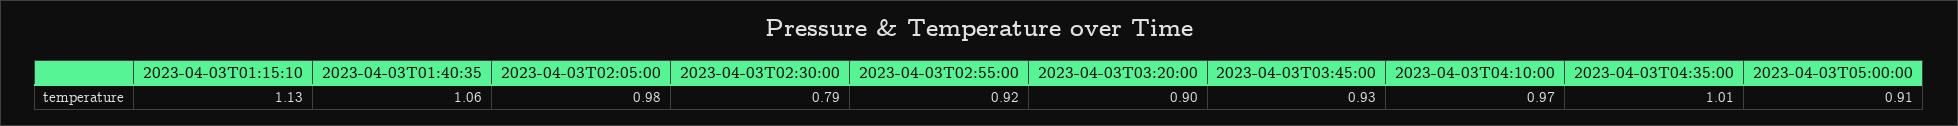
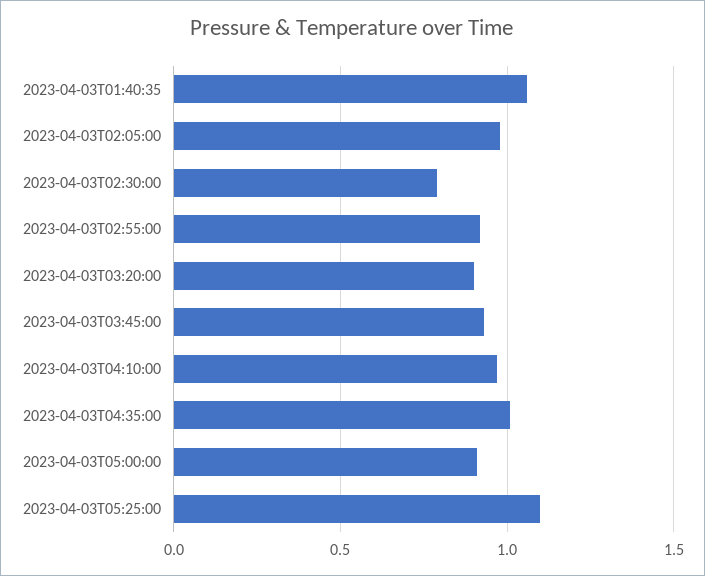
2023-04-03T01:15:10: 1.13 -> none
2023-04-03T05:25:00: none -> 1.1

